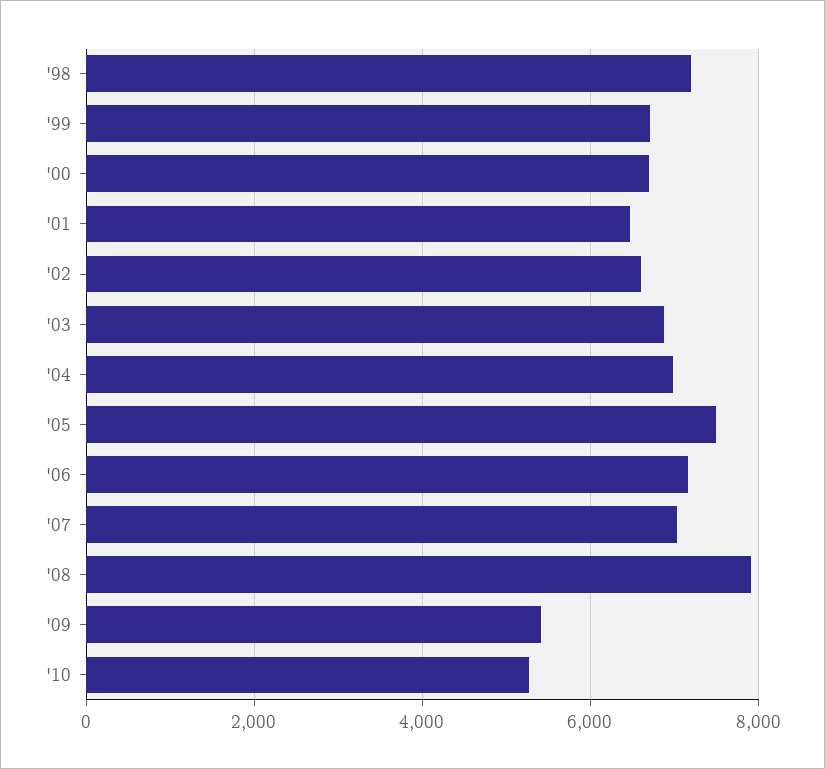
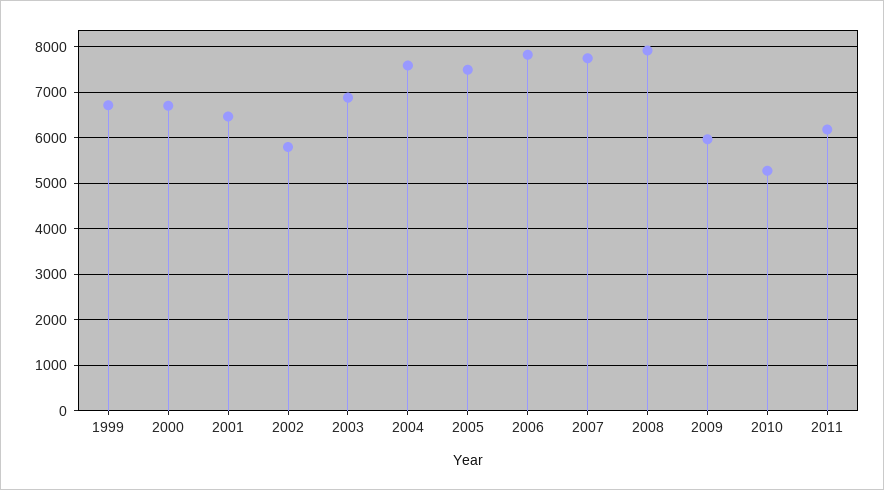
'98: 7200 -> none
'02: 6600 -> 5800
'04: 7000 -> 7600
'06: 7200 -> 7800
'07: 7000 -> 7800
'09: 5400 -> 6000
2011: none -> 6200

